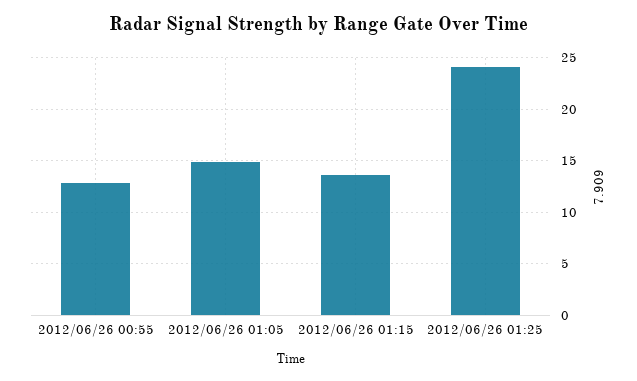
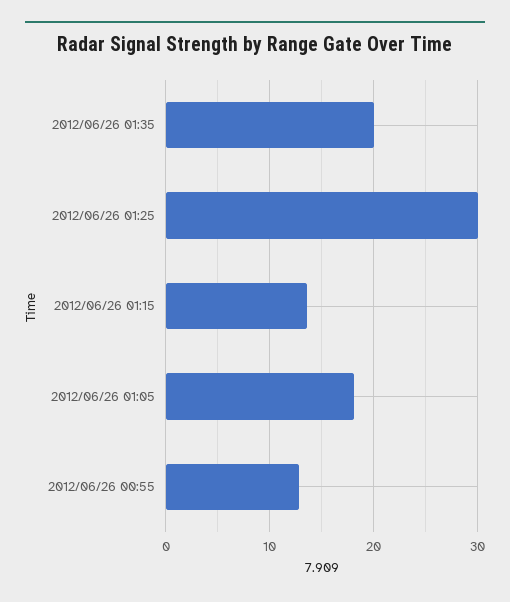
2012/06/26 01:05: 15 -> 18
2012/06/26 01:25: 24 -> 30
2012/06/26 01:35: none -> 20

